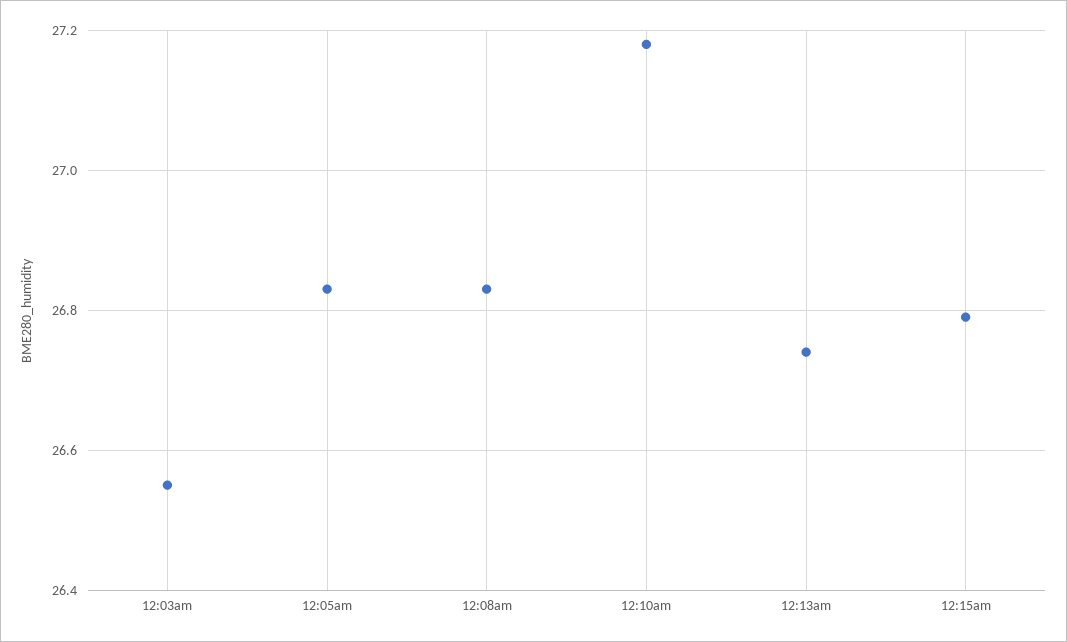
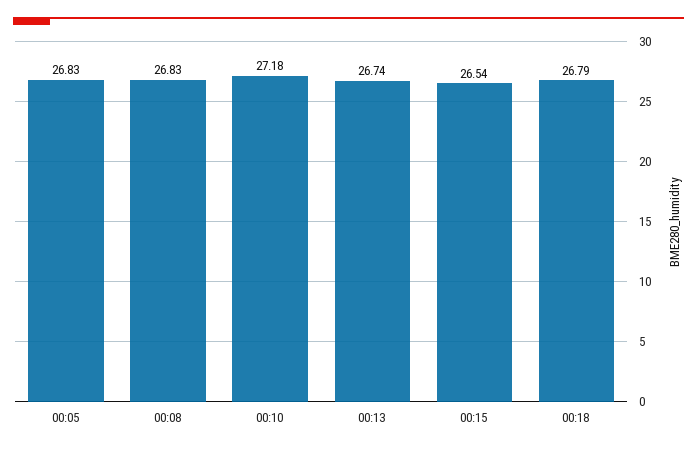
12:03am: 26.55 -> none
12:15am: 26.8 -> 26.54
00:18: none -> 26.79

